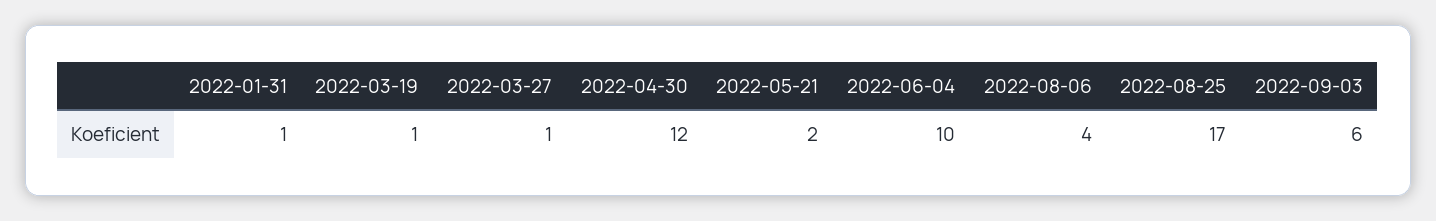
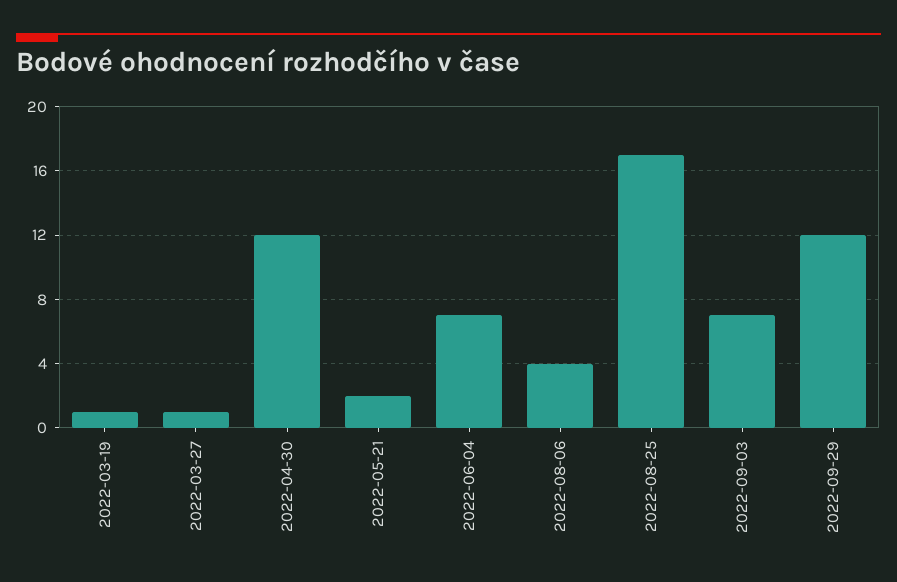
2022-01-31: 1 -> none
2022-06-04: 10 -> 7
2022-09-03: 6 -> 7
2022-09-29: none -> 12

